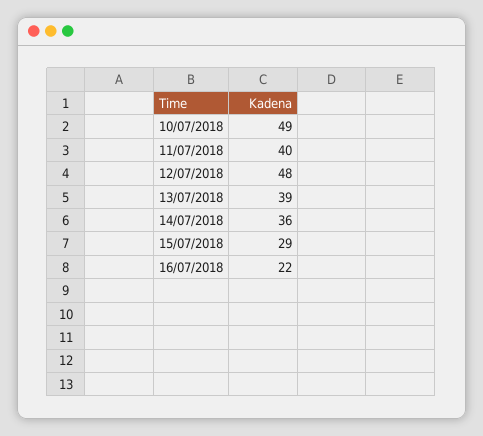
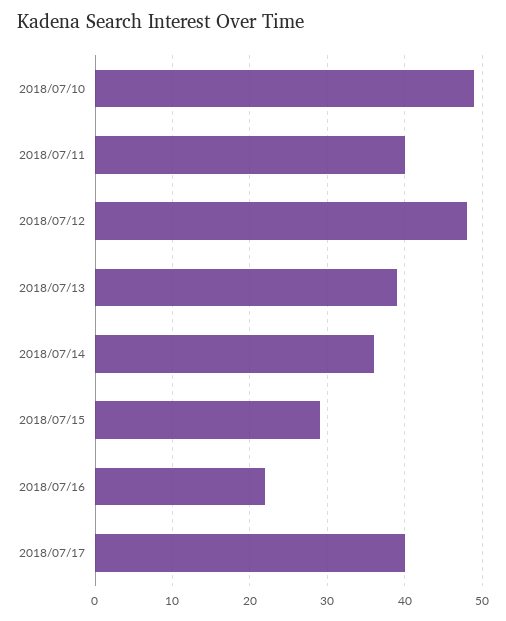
2018/07/17: none -> 40

